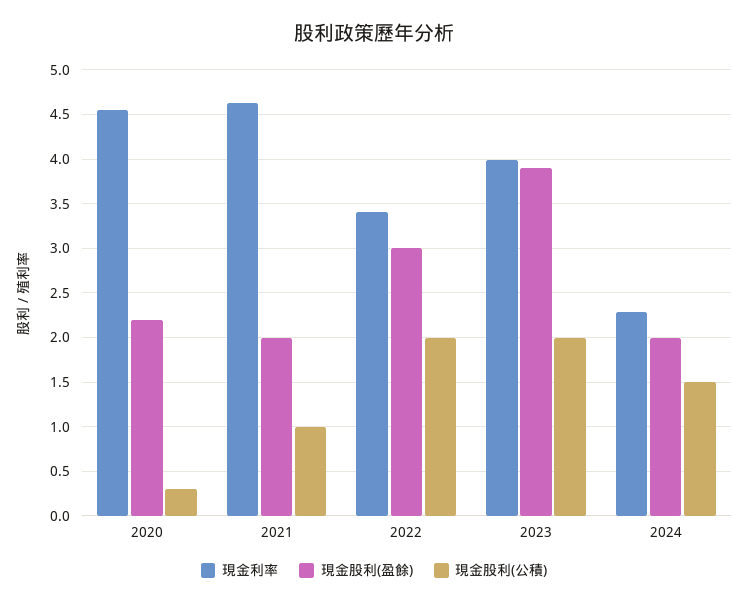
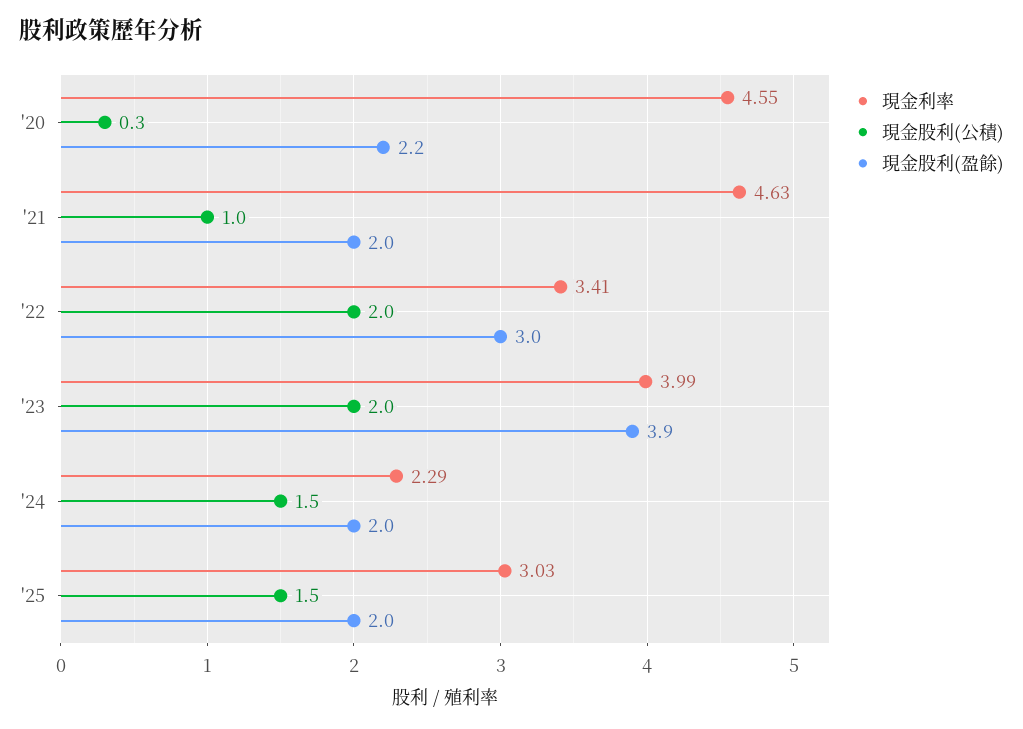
現金利率, '25: none -> 3.03
現金股利(公積), '25: none -> 1.5
現金股利(盈餘), '25: none -> 2

